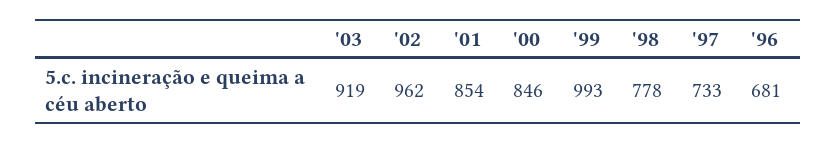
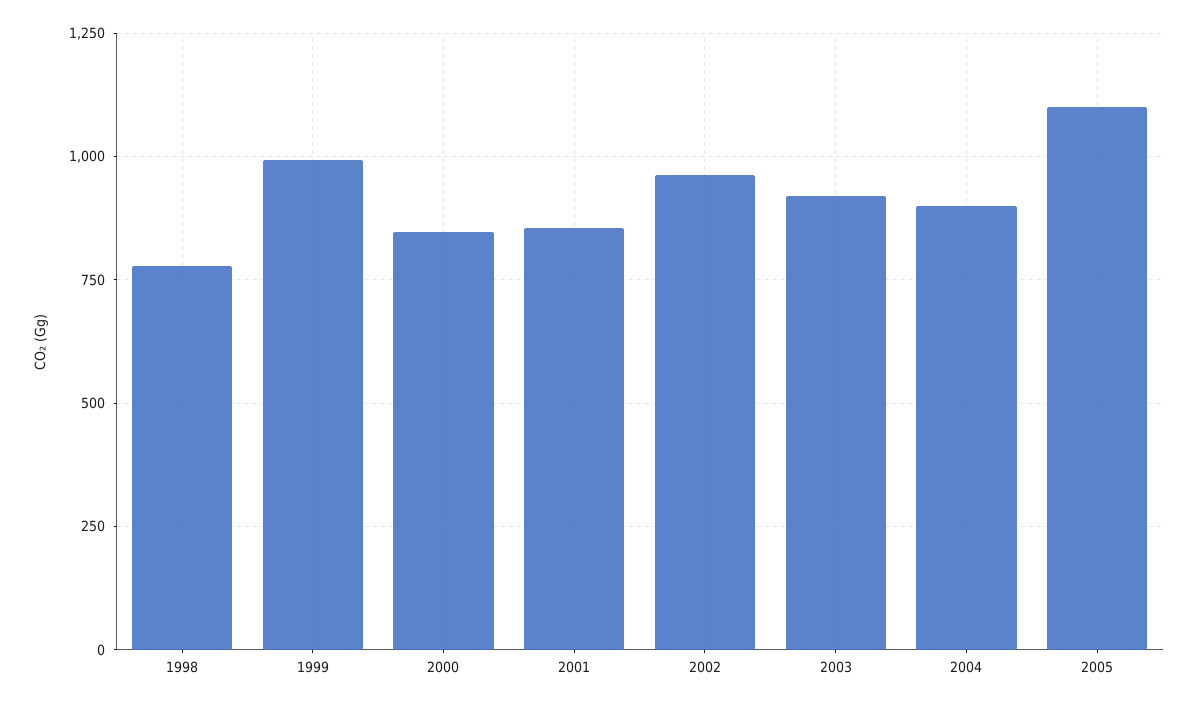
'97: 733 -> none
'96: 681 -> none
2004: none -> 900
2005: none -> 1100

